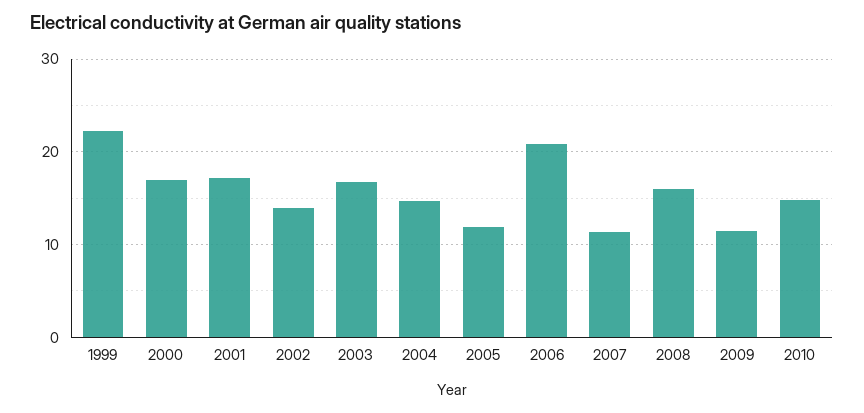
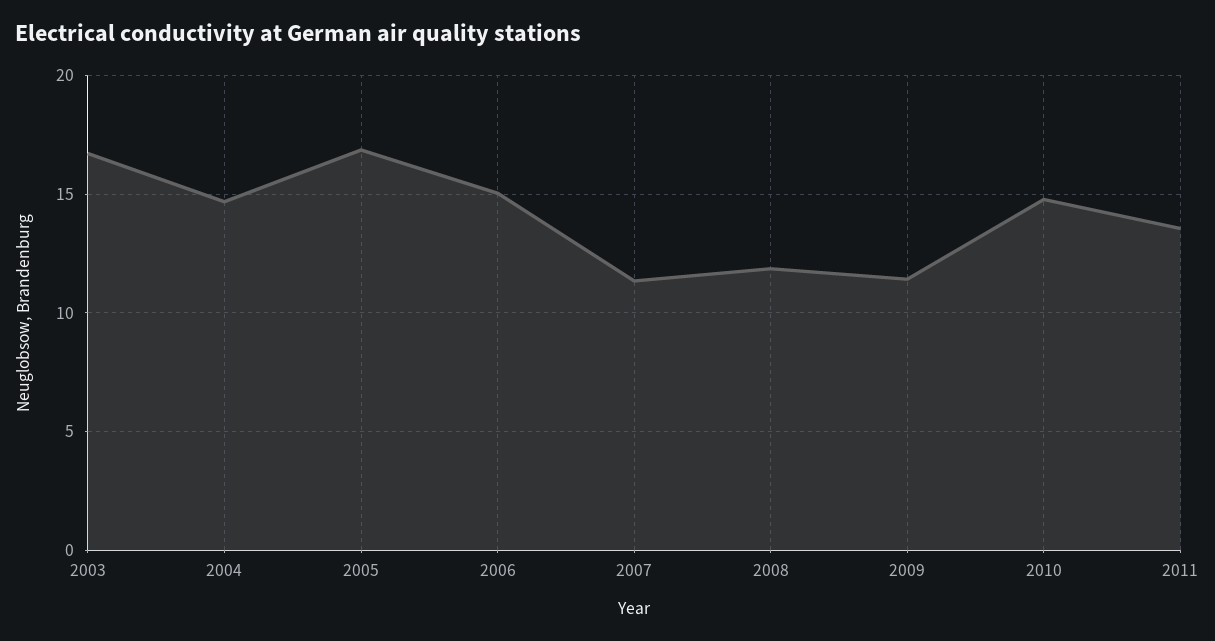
1999: 22 -> none
2000: 17 -> none
2001: 17 -> none
2002: 14 -> none
2005: 12 -> 17
2006: 21 -> 15
2008: 16 -> 12
2011: none -> 13.5

